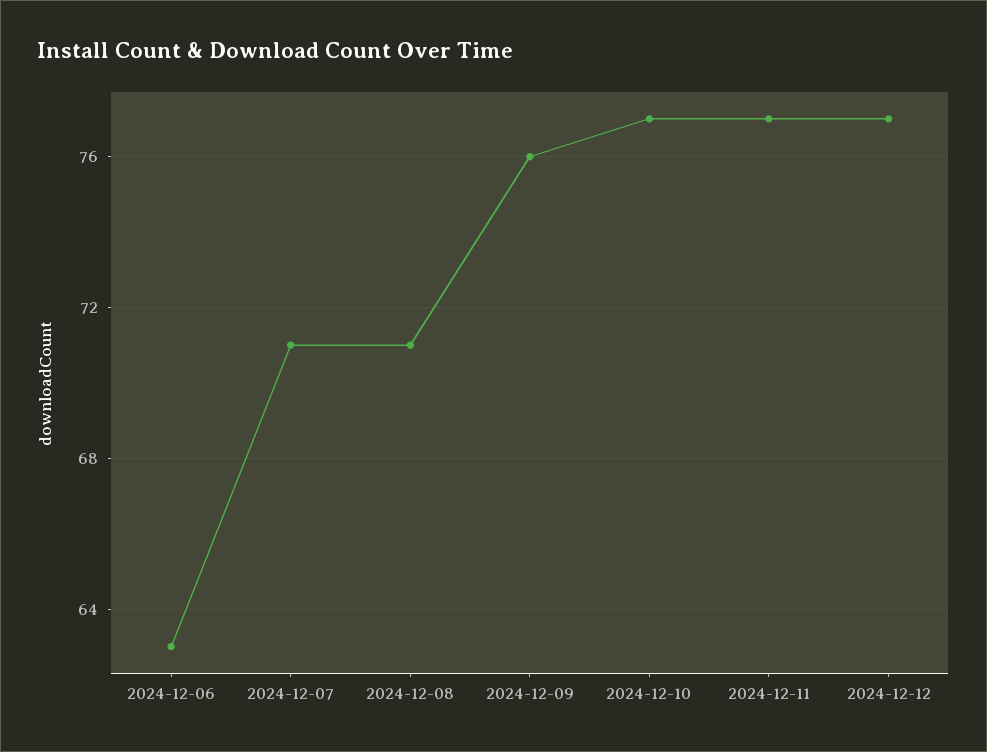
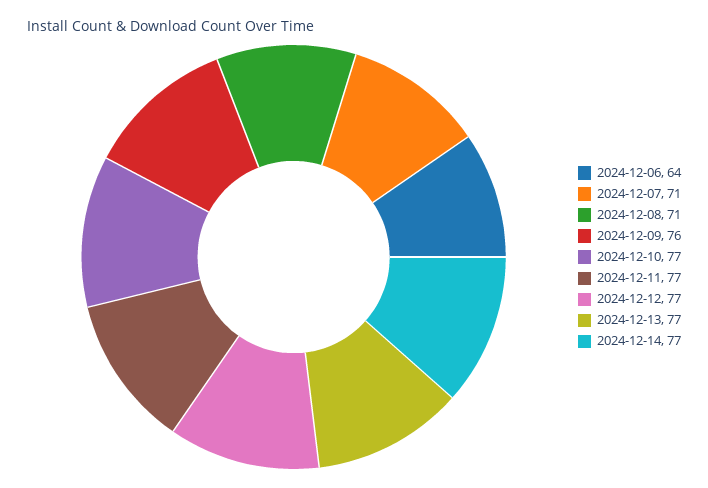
2024-12-06: 63 -> 64
2024-12-13: none -> 77
2024-12-14: none -> 77

